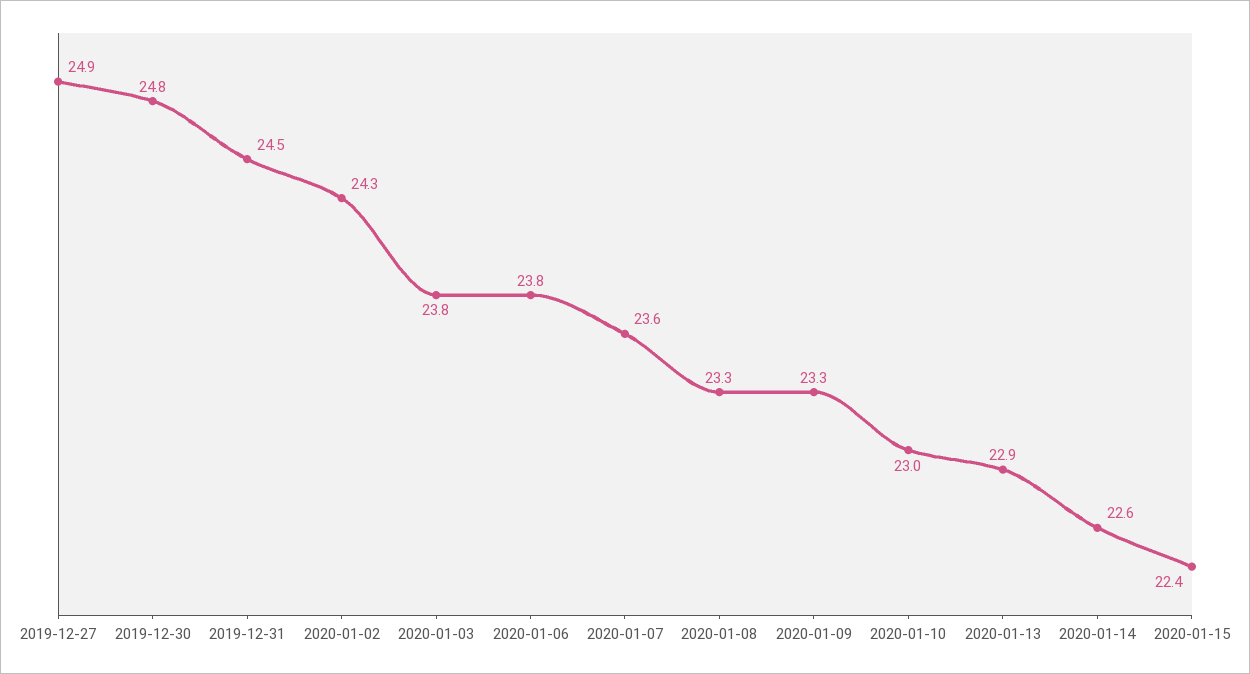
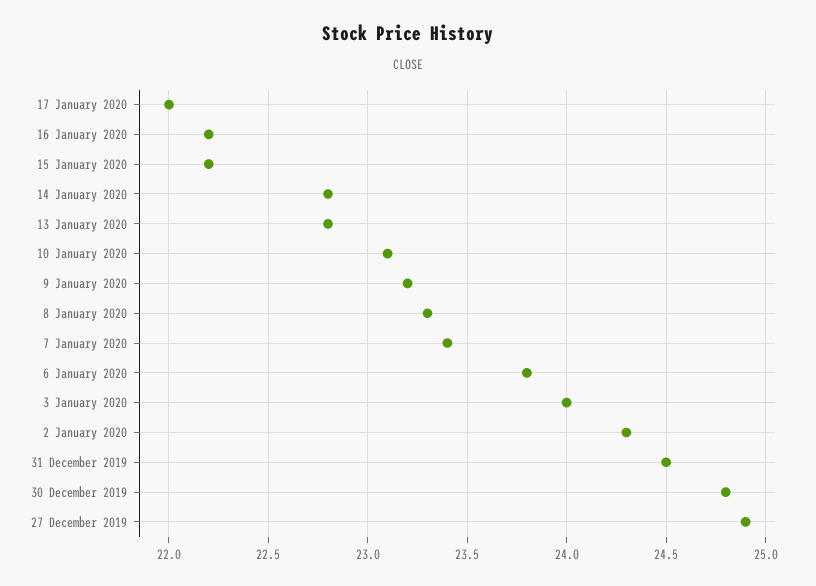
2020-01-03: 23.8 -> 24
2020-01-07: 23.6 -> 23.4
2020-01-09: 23.3 -> 23.2
2020-01-10: 23 -> 23.1
2020-01-13: 22.9 -> 22.8
2020-01-14: 22.6 -> 22.8
2020-01-15: 22.4 -> 22.2
17 January 2020: none -> 22
16 January 2020: none -> 22.2

